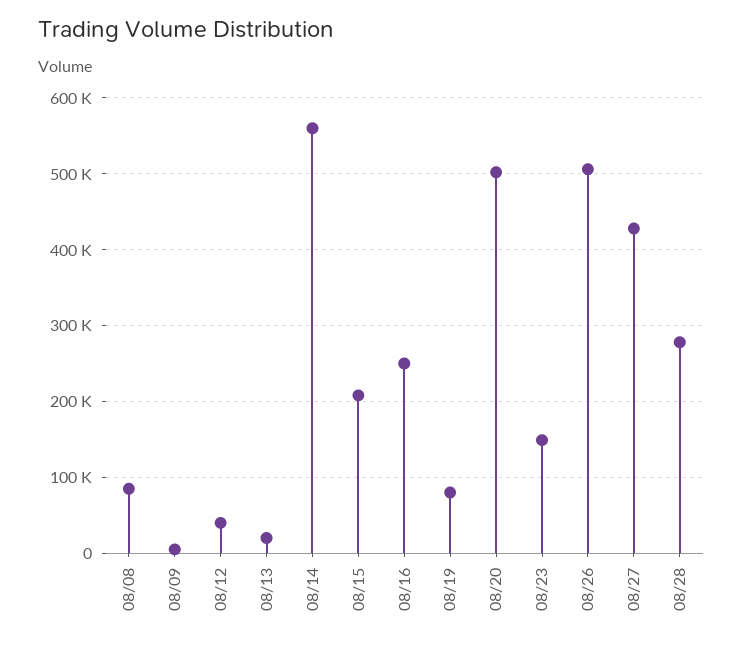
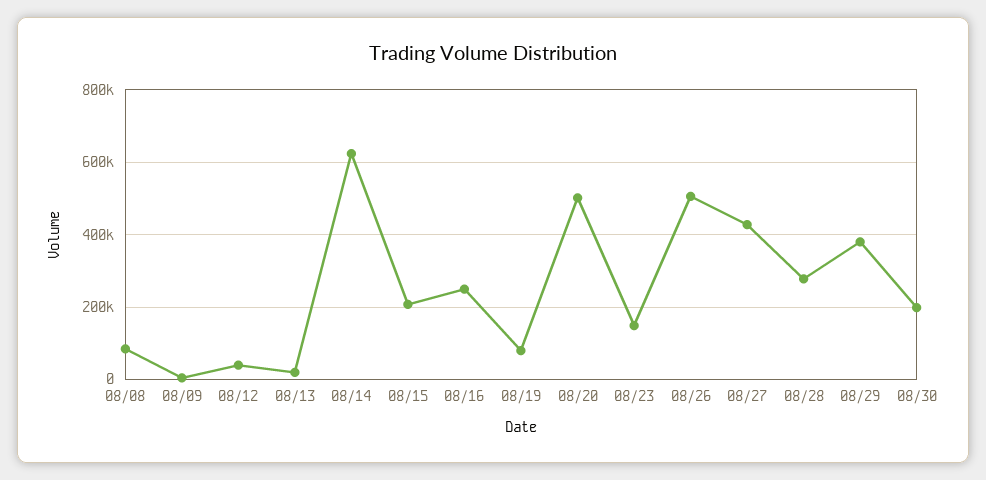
08/14: 560000 -> 620000
08/29: none -> 380000
08/30: none -> 200000

